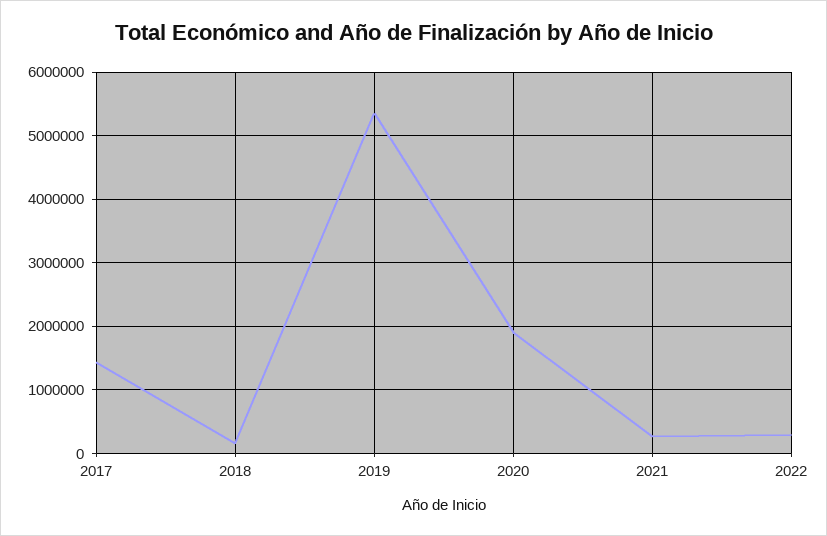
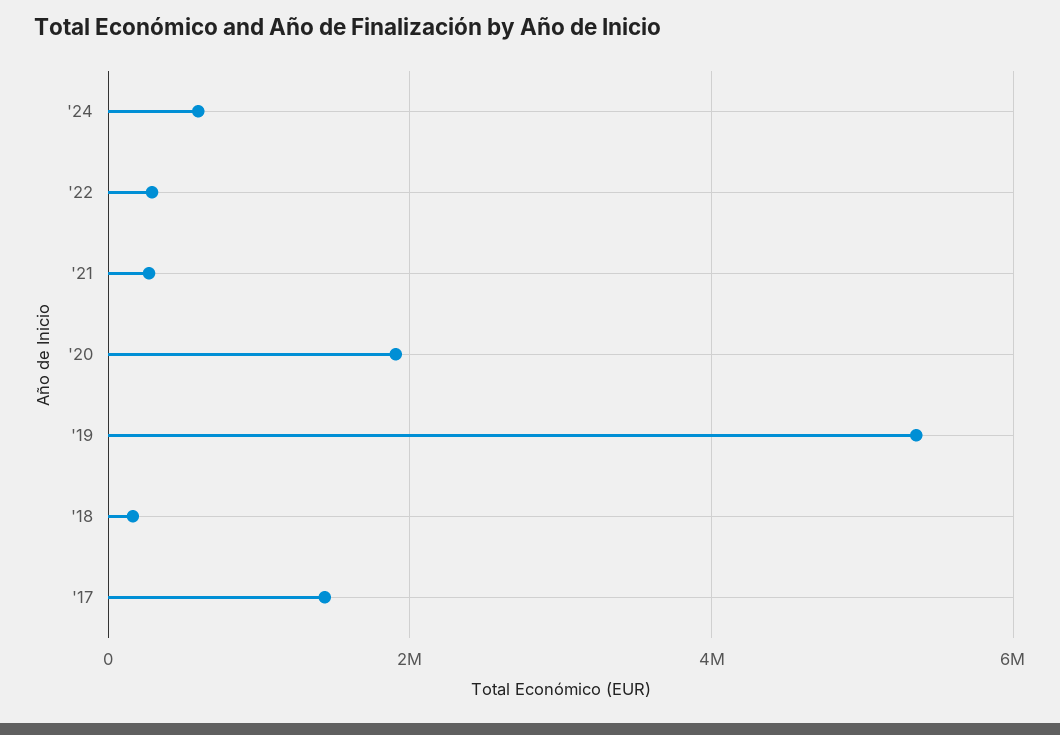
'24: none -> 600000

